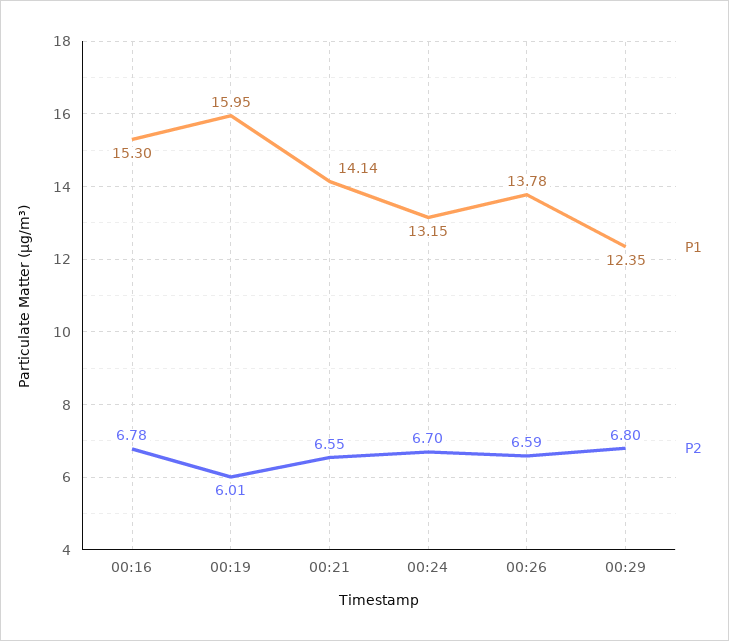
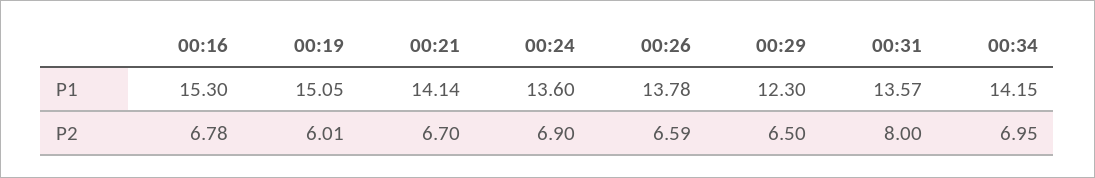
P1, 00:19: 15.95 -> 15.05
P2, 00:21: 6.55 -> 6.7
P1, 00:24: 13.15 -> 13.6
P2, 00:24: 6.7 -> 6.9
P1, 00:29: 12.35 -> 12.3
P2, 00:29: 6.8 -> 6.5
P1, 00:31: none -> 13.57
P1, 00:34: none -> 14.15
P2, 00:31: none -> 8
P2, 00:34: none -> 6.95

